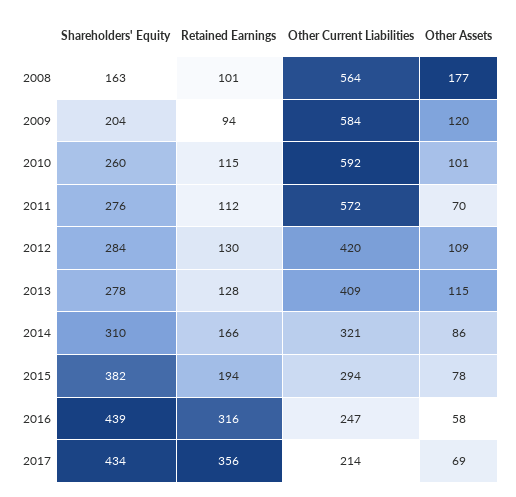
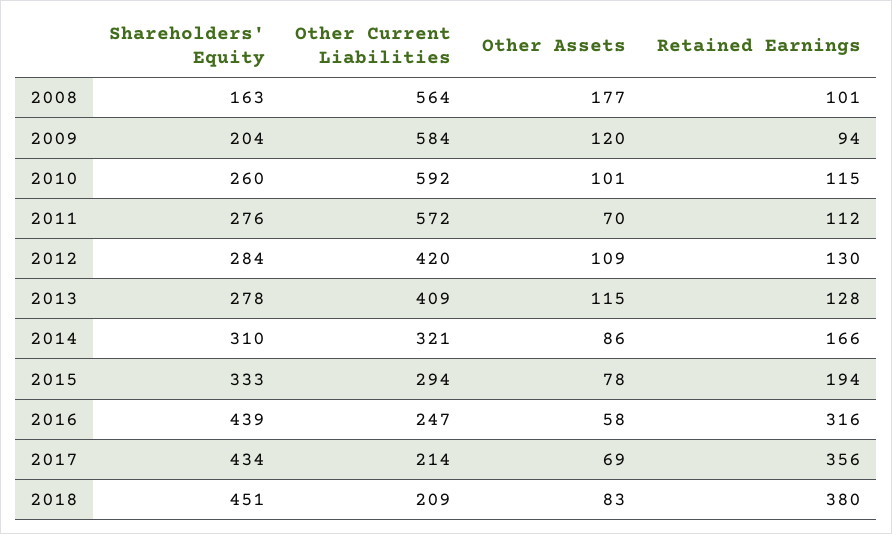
Shareholders' Equity, 2015: 382 -> 333
Shareholders' Equity, 2018: none -> 451
Other Current Liabilities, 2018: none -> 209
Other Assets, 2018: none -> 83
Retained Earnings, 2018: none -> 380

